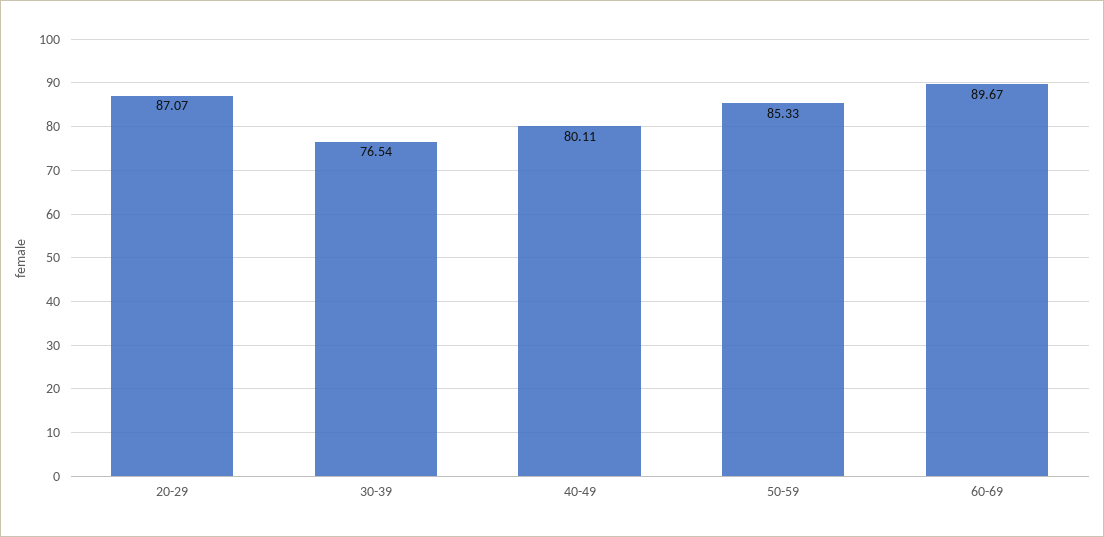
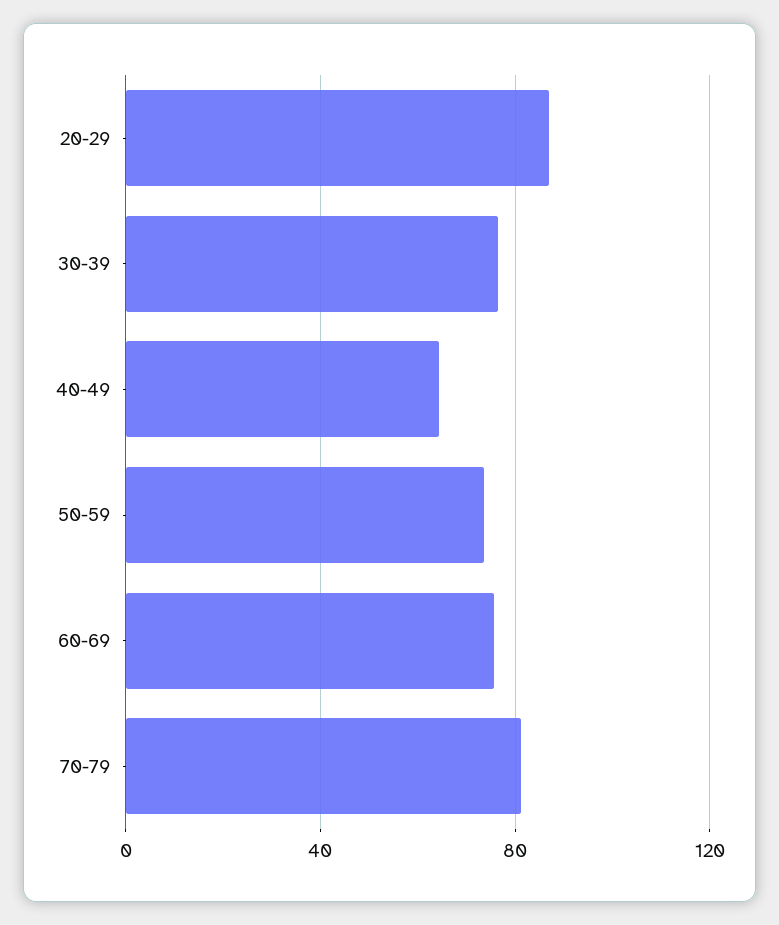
40-49: 80.11 -> 65
50-59: 85.33 -> 75
60-69: 89.67 -> 75
70-79: none -> 80

